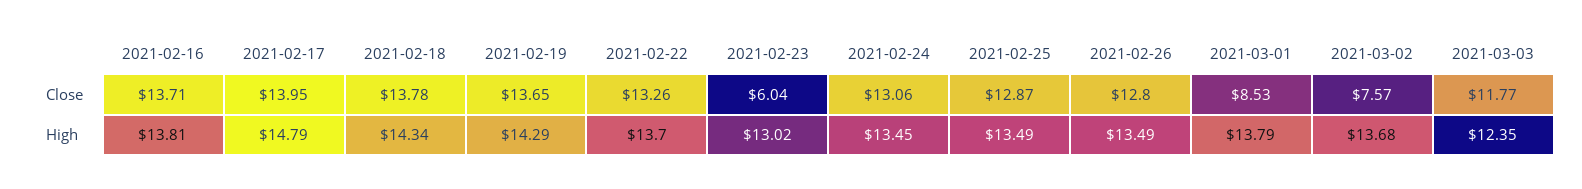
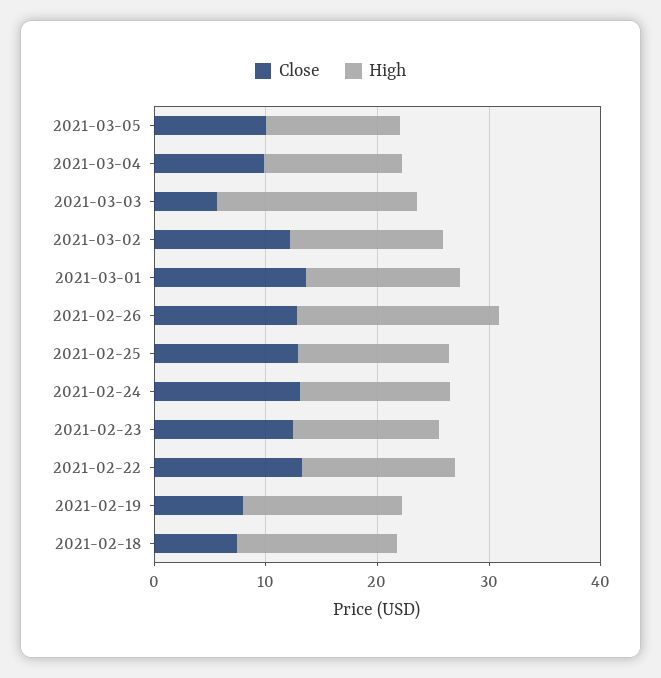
Close, 2021-02-16: 13.71 -> none
Close, 2021-02-17: 13.95 -> none
Close, 2021-02-18: 13.78 -> 8
Close, 2021-02-19: 13.65 -> 8
Close, 2021-02-23: 6.04 -> 12
Close, 2021-03-01: 8.53 -> 14
Close, 2021-03-02: 7.57 -> 12
Close, 2021-03-03: 11.77 -> 6
High, 2021-02-16: 13.81 -> none
High, 2021-02-17: 14.79 -> none
High, 2021-02-26: 13.49 -> 18
High, 2021-03-03: 12.35 -> 18
Close, 2021-03-05: none -> 10
High, 2021-03-05: none -> 12
Close, 2021-03-04: none -> 10
High, 2021-03-04: none -> 12

